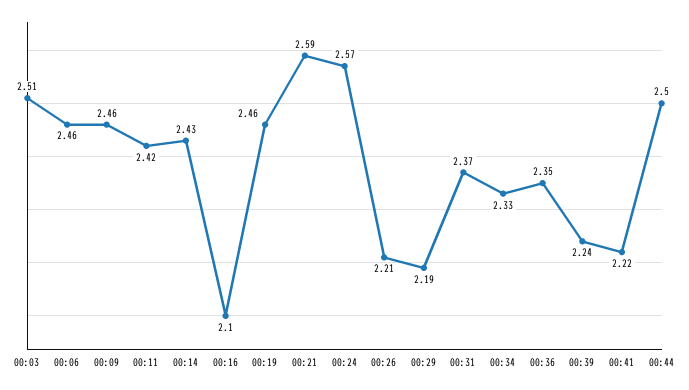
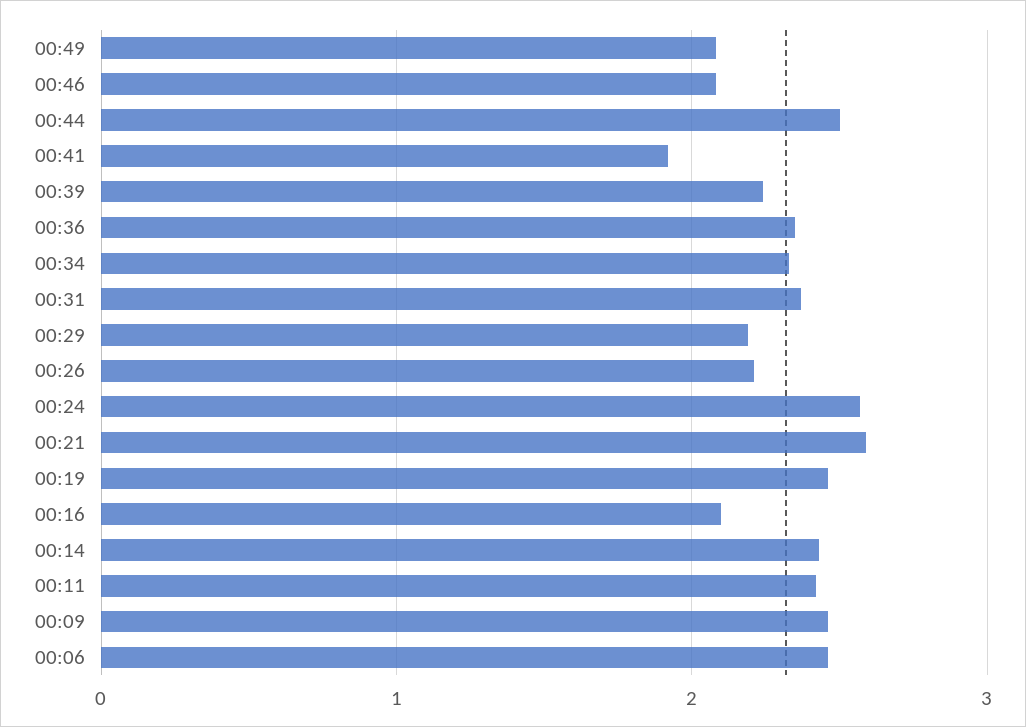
00:03: 2.51 -> none
00:41: 2.22 -> 1.9
00:49: none -> 2.1
00:46: none -> 2.1

